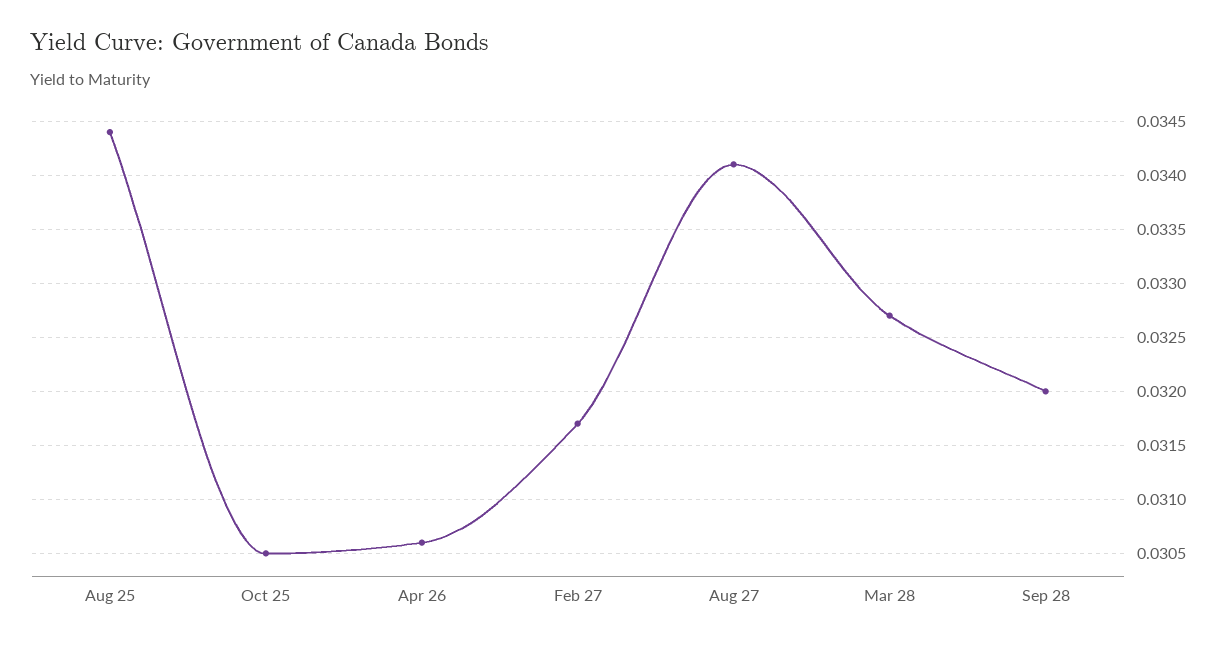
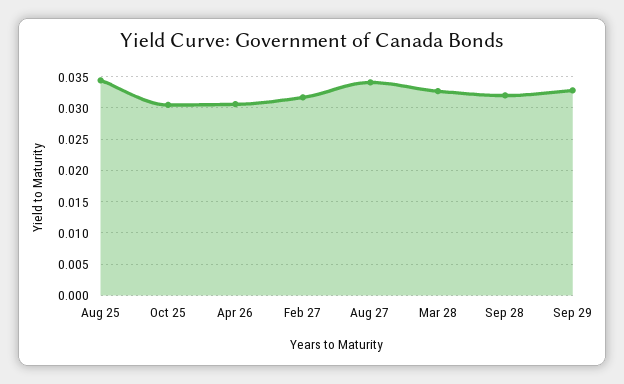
Sep 29: none -> 0.033

